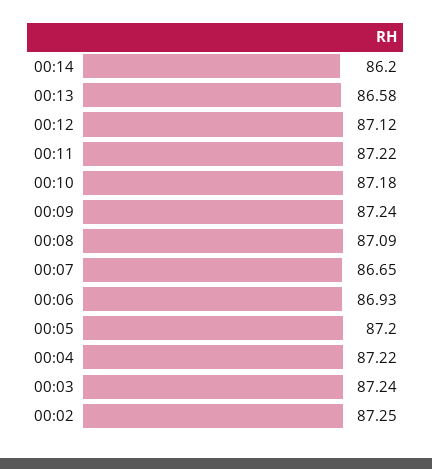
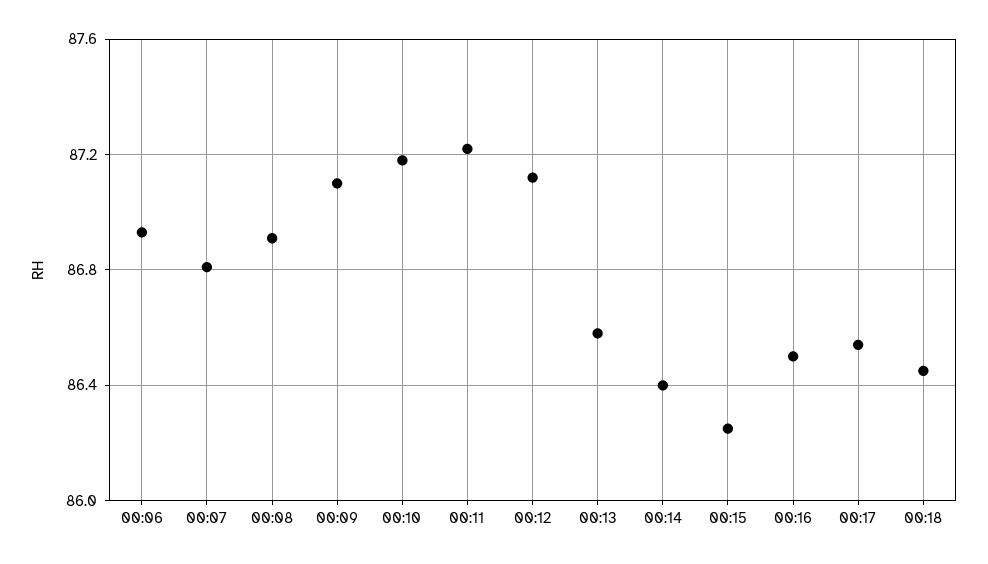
00:14: 86.2 -> 86.4
00:09: 87.24 -> 87.1
00:08: 87.09 -> 86.9
00:07: 86.65 -> 86.8
00:05: 87.2 -> none
00:04: 87.22 -> none
00:03: 87.24 -> none
00:02: 87.25 -> none
00:15: none -> 86.25
00:16: none -> 86.5
00:17: none -> 86.55
00:18: none -> 86.45

